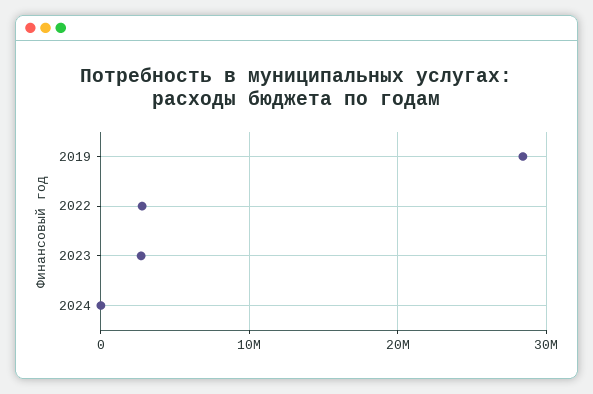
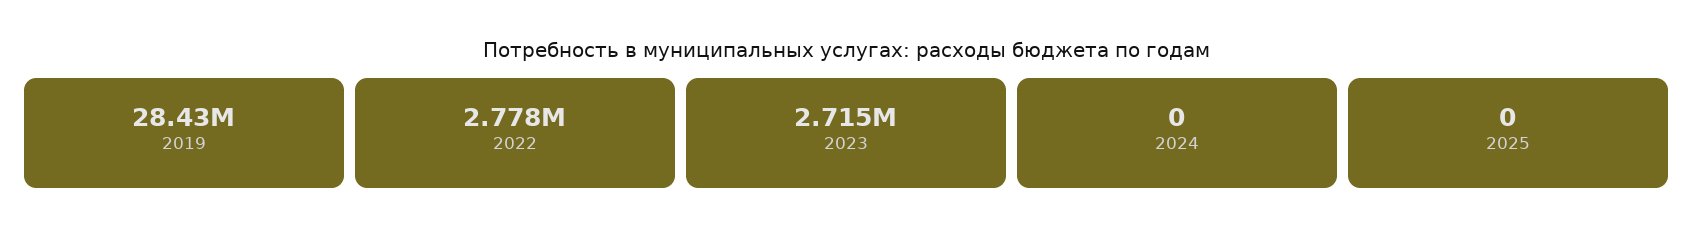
2025: none -> 0

